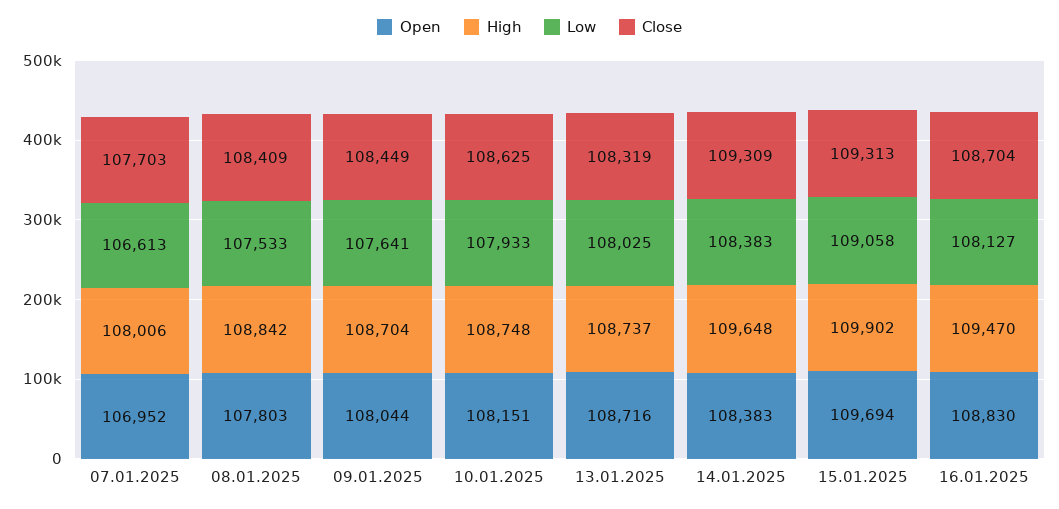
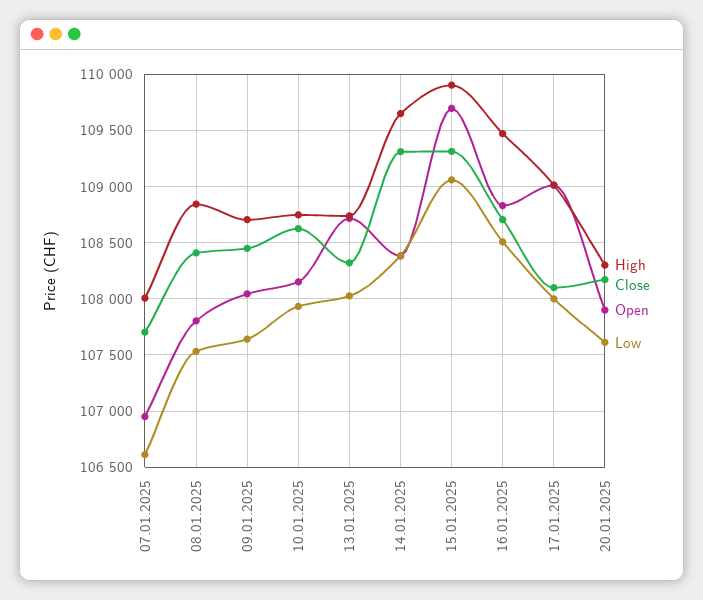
Low, 16.01.2025: 108127 -> 108500
High, 17.01.2025: none -> 109000
Close, 17.01.2025: none -> 108100
Open, 17.01.2025: none -> 109000
Low, 17.01.2025: none -> 108000
High, 20.01.2025: none -> 108300
Close, 20.01.2025: none -> 108200
Open, 20.01.2025: none -> 107900
Low, 20.01.2025: none -> 107600

